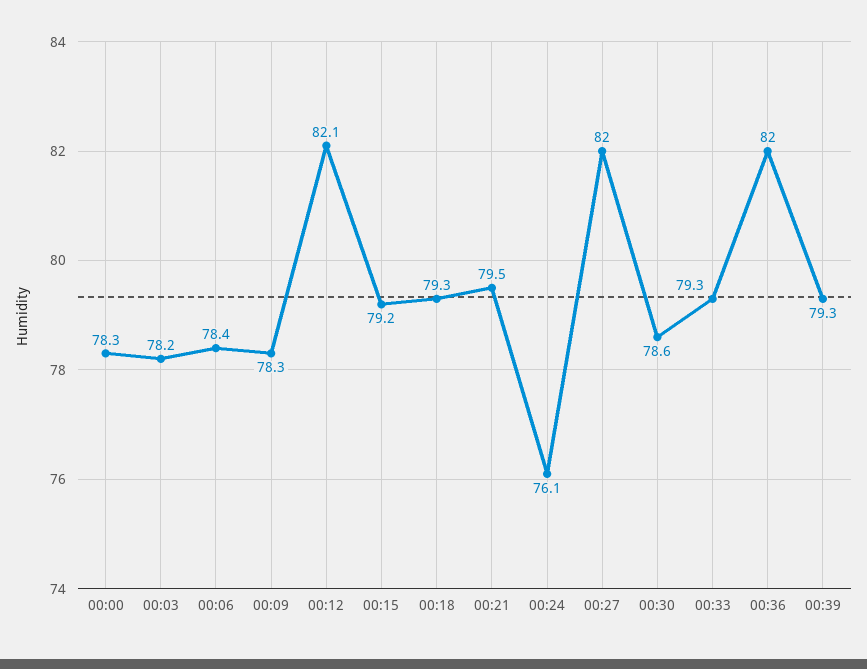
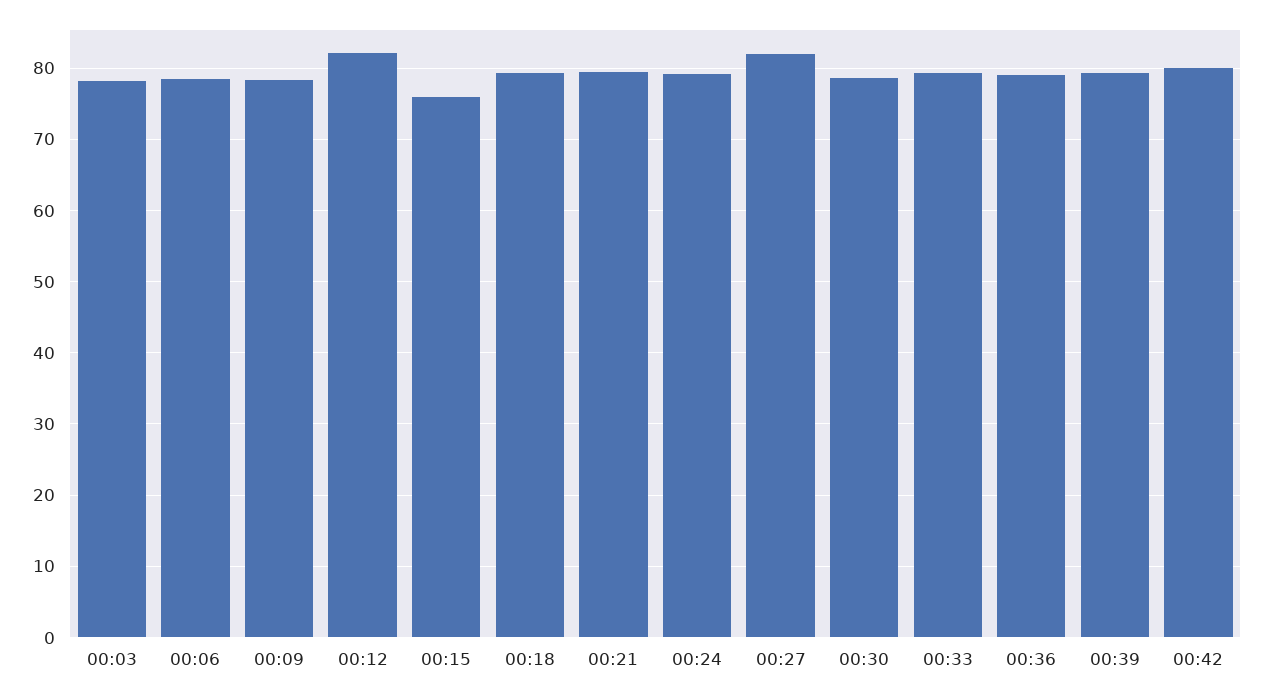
00:00: 78.3 -> none
00:15: 79.2 -> 76
00:24: 76.1 -> 79
00:36: 82 -> 79
00:42: none -> 80

